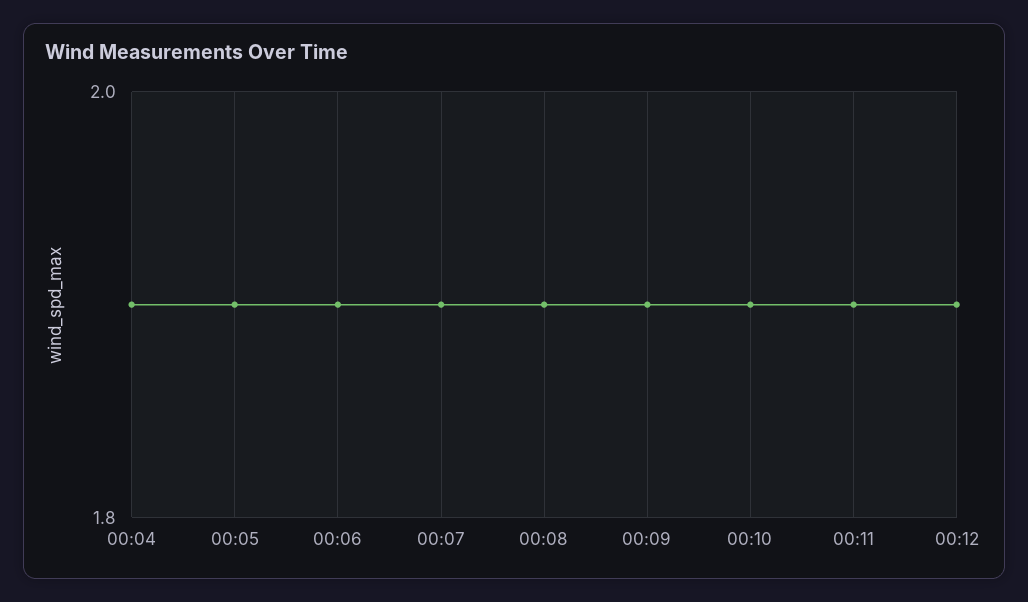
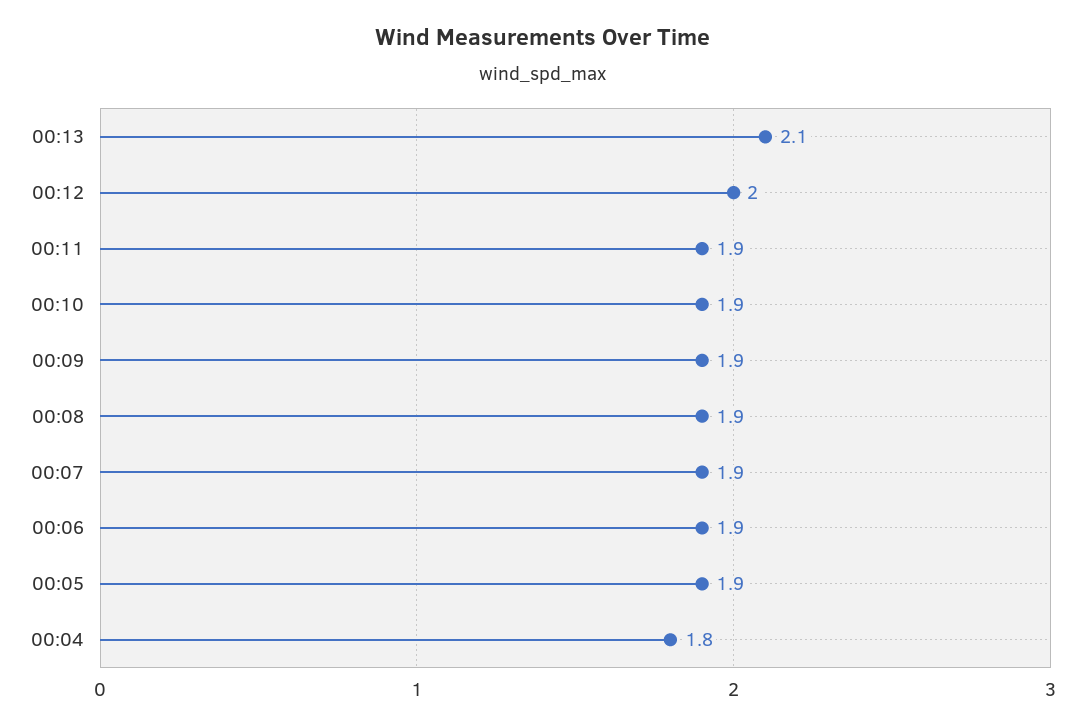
00:04: 1.9 -> 1.8
00:12: 1.9 -> 2
00:13: none -> 2.1

